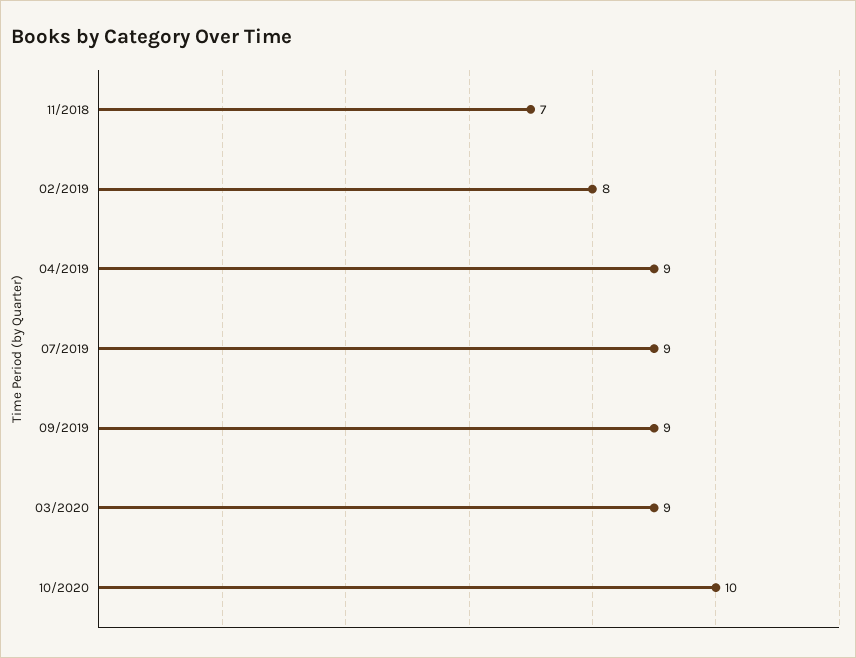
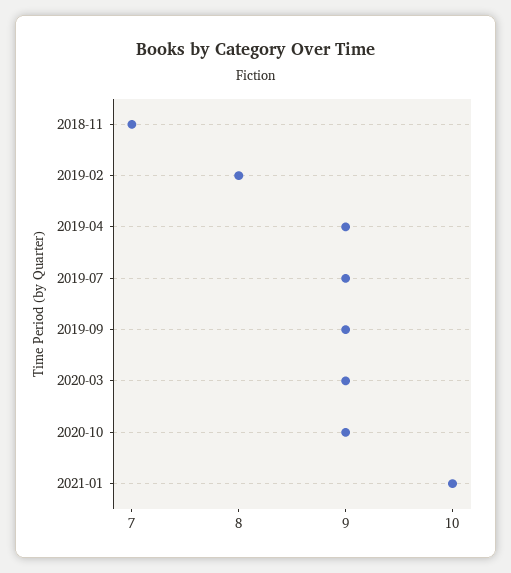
10/2020: 10 -> 9
2021-01: none -> 10

